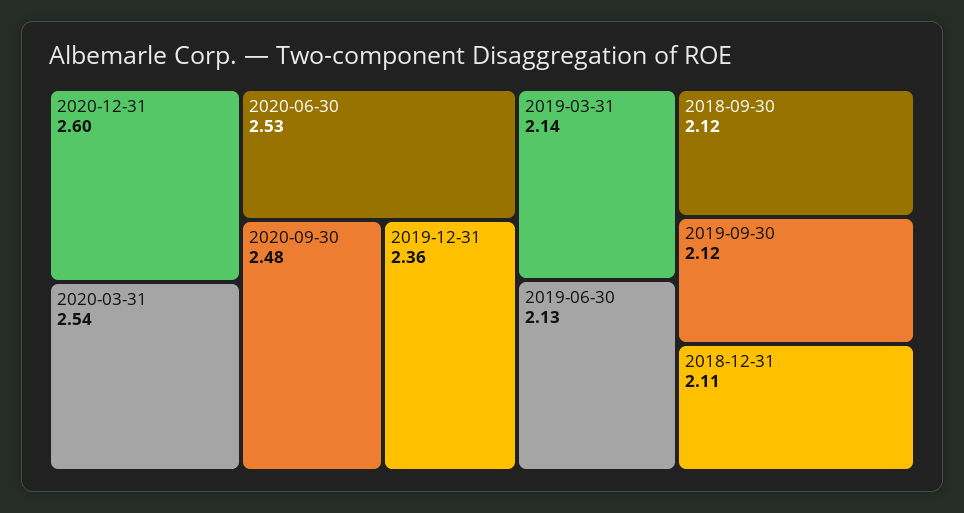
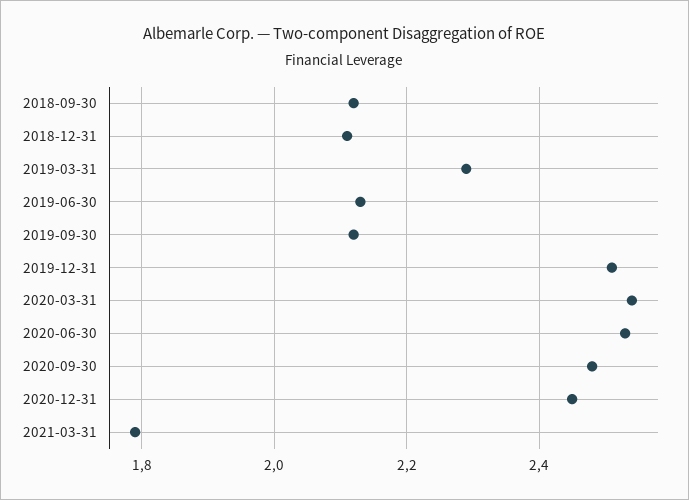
2020-12-31: 2.6 -> 2.45
2019-12-31: 2.36 -> 2.5
2019-03-31: 2.14 -> 2.3
2021-03-31: none -> 1.8

